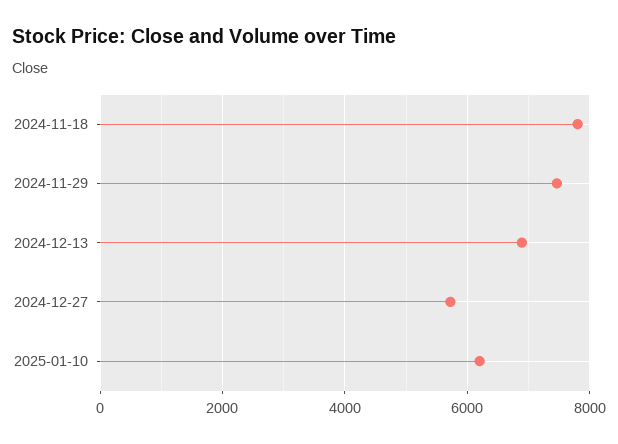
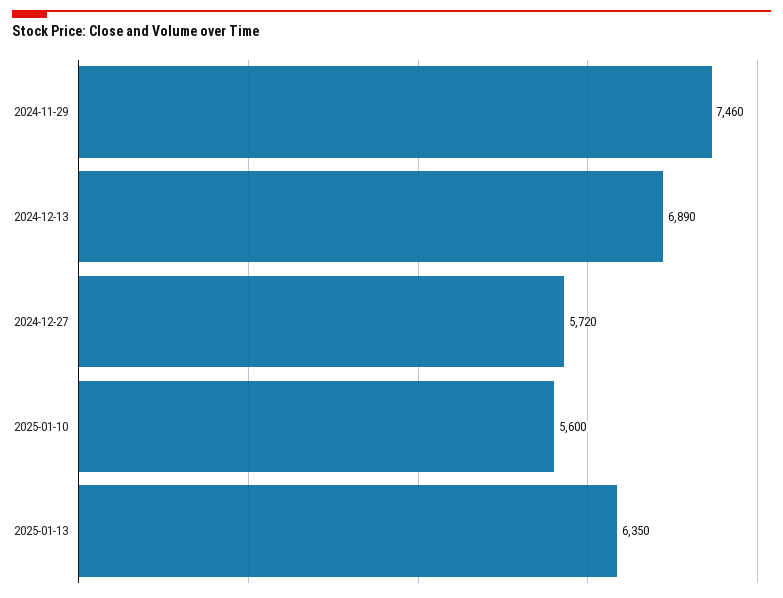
2024-11-18: 7800 -> none
2025-01-10: 6200 -> 5600
2025-01-13: none -> 6350

